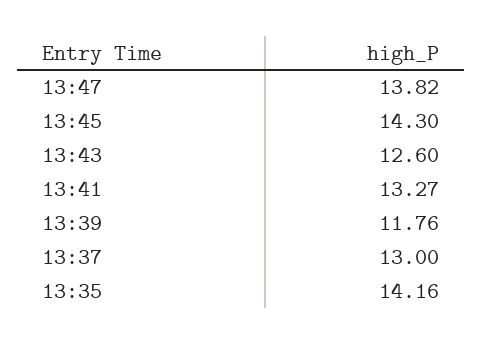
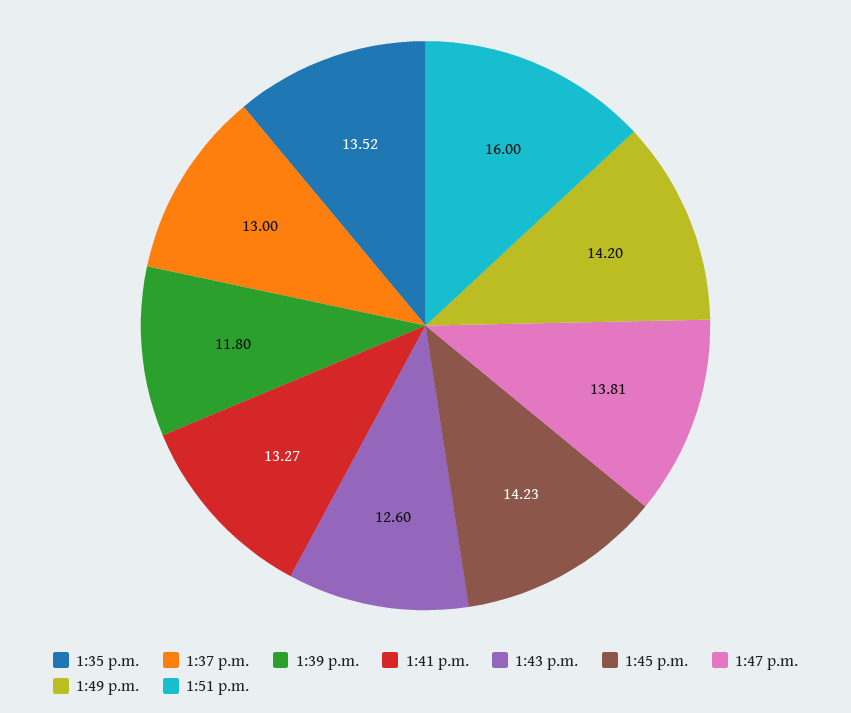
13:47: 13.82 -> 13.81
13:45: 14.3 -> 14.23
13:39: 11.76 -> 11.8
13:35: 14.16 -> 13.52
1:49 p.m.: none -> 14.2
1:51 p.m.: none -> 16

